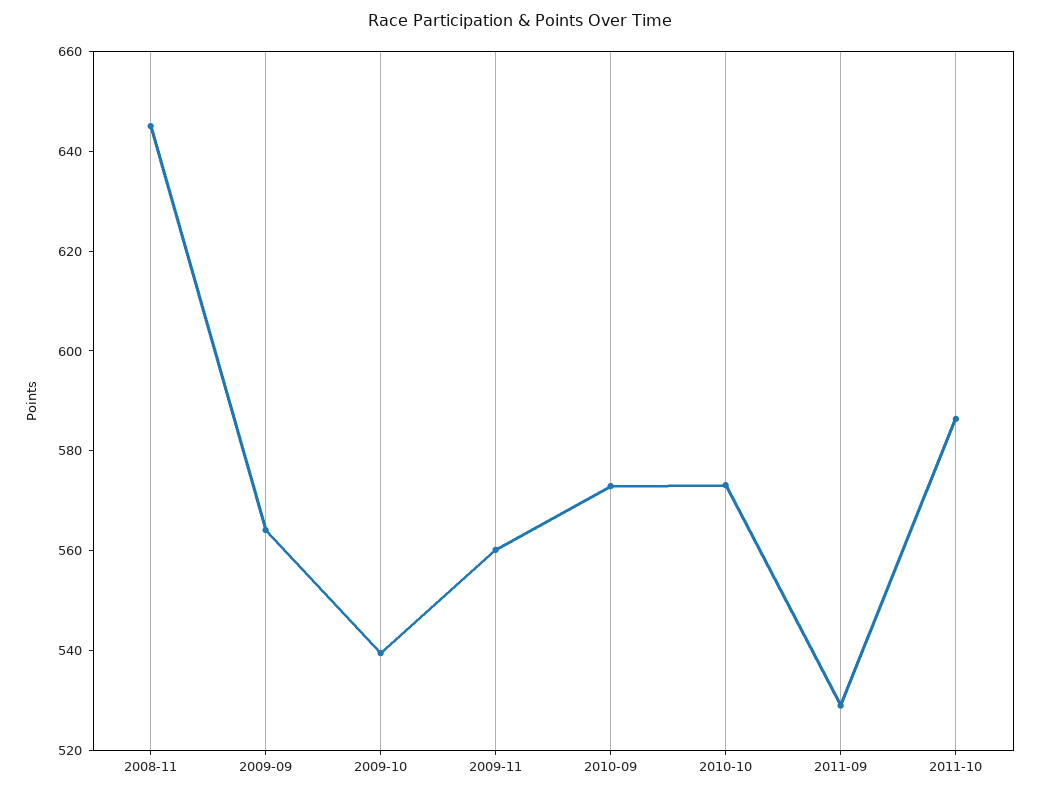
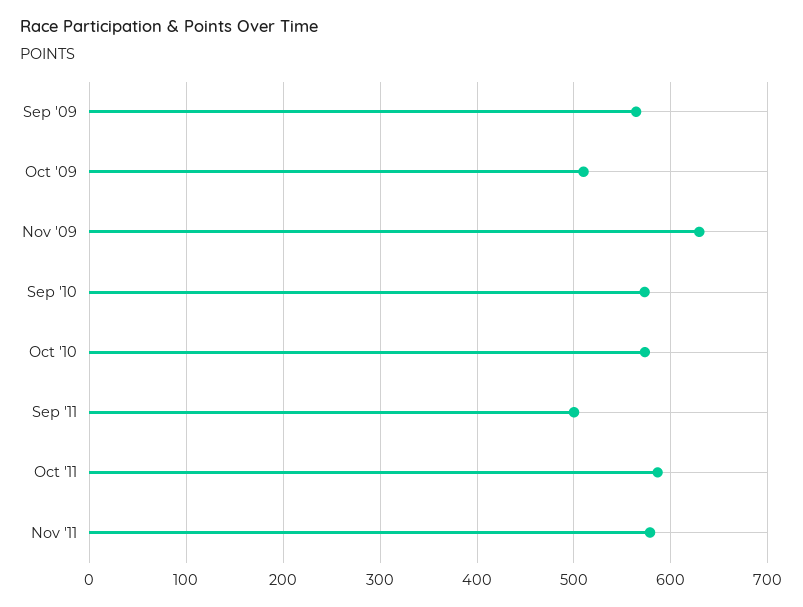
2008-11: 645 -> none
2009-10: 540 -> 510
2009-11: 560 -> 630
2011-09: 530 -> 500
Nov '11: none -> 580

